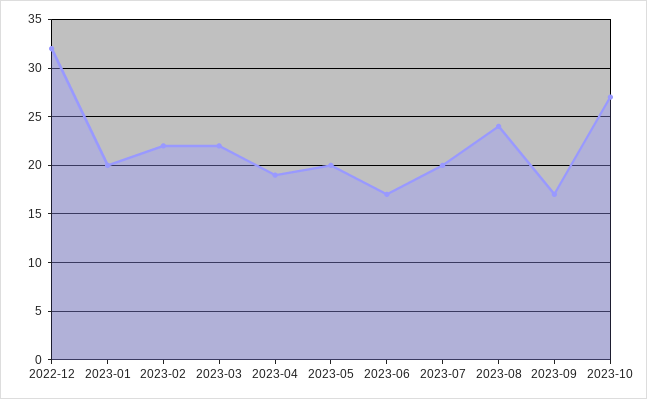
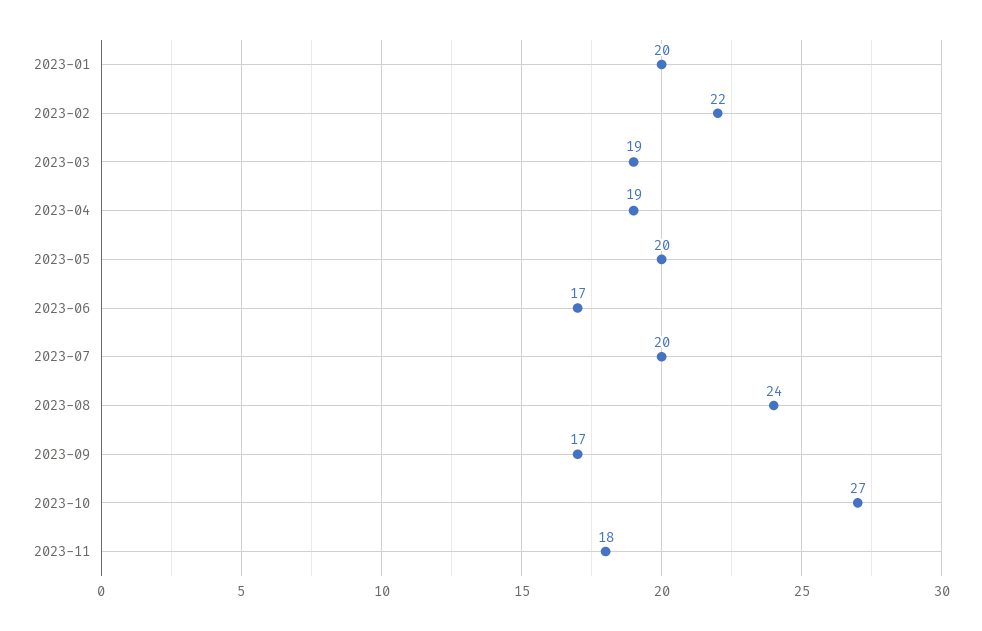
2022-12: 32 -> none
2023-03: 22 -> 19
2023-11: none -> 18

